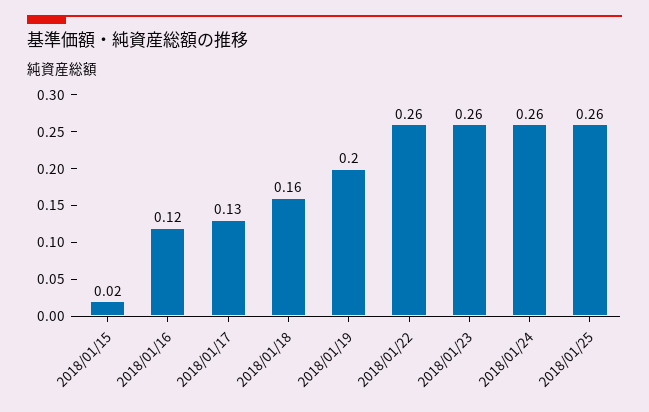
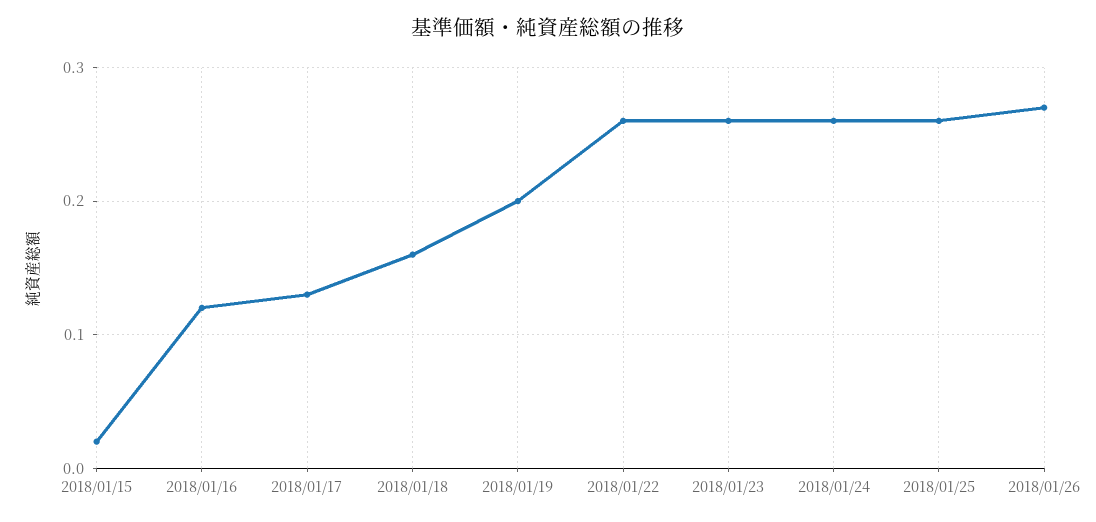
2018/01/26: none -> 0.27

